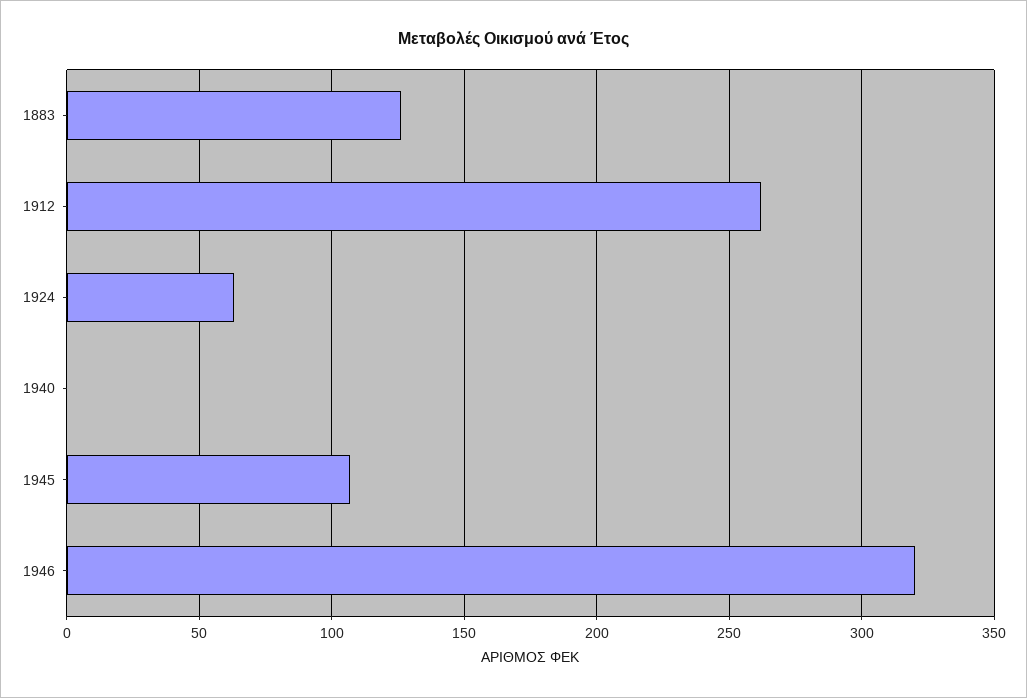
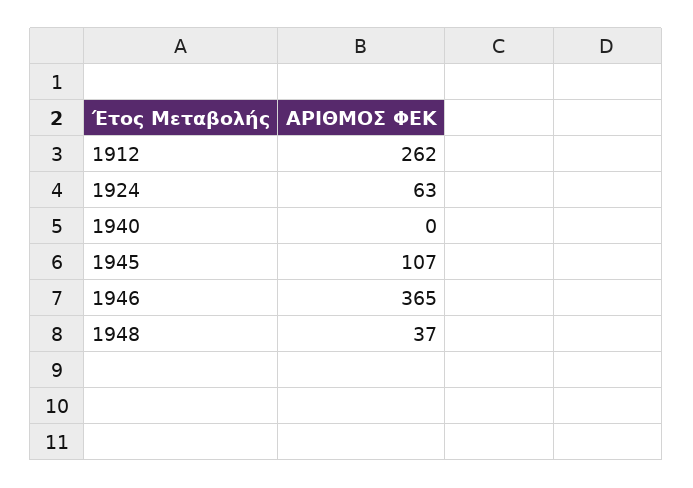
1883: 125 -> none
1946: 320 -> 365
1948: none -> 37

